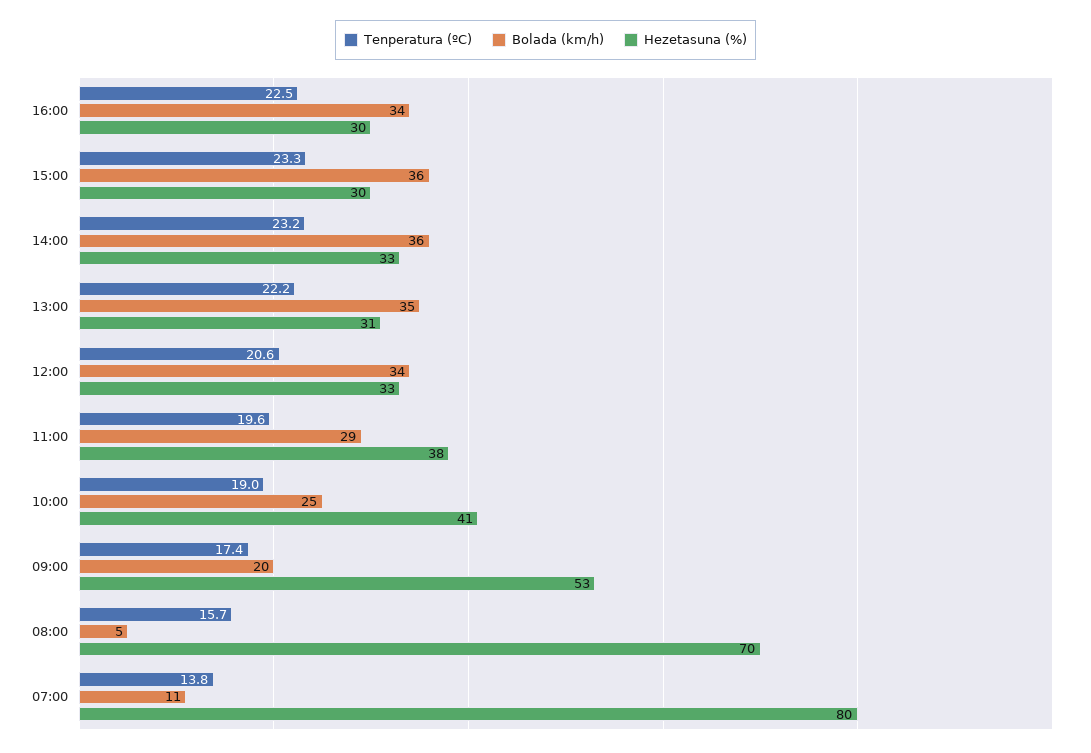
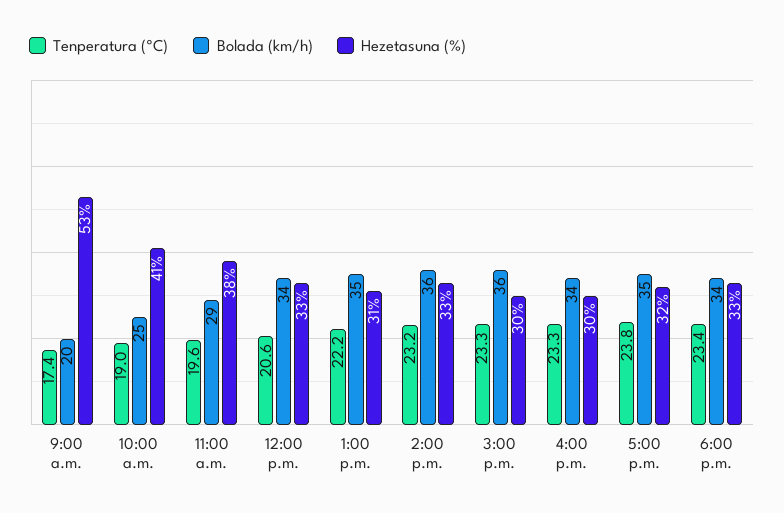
Tenperatura (ºC), 16:00: 22.5 -> 23.3
Tenperatura (ºC), 08:00: 15.7 -> none
Bolada (km/h), 08:00: 5 -> none
Hezetasuna (%), 08:00: 70 -> none
Tenperatura (ºC), 07:00: 13.8 -> none
Bolada (km/h), 07:00: 11 -> none
Hezetasuna (%), 07:00: 80 -> none
Tenperatura (ºC), 5:00 p.m.: none -> 23.8
Bolada (km/h), 5:00 p.m.: none -> 35
Hezetasuna (%), 5:00 p.m.: none -> 32
Tenperatura (ºC), 6:00 p.m.: none -> 23.4
Bolada (km/h), 6:00 p.m.: none -> 34
Hezetasuna (%), 6:00 p.m.: none -> 33

